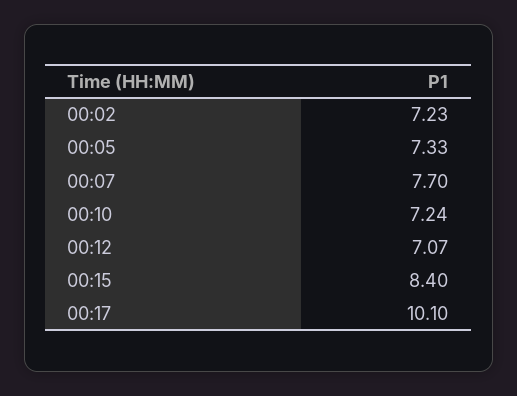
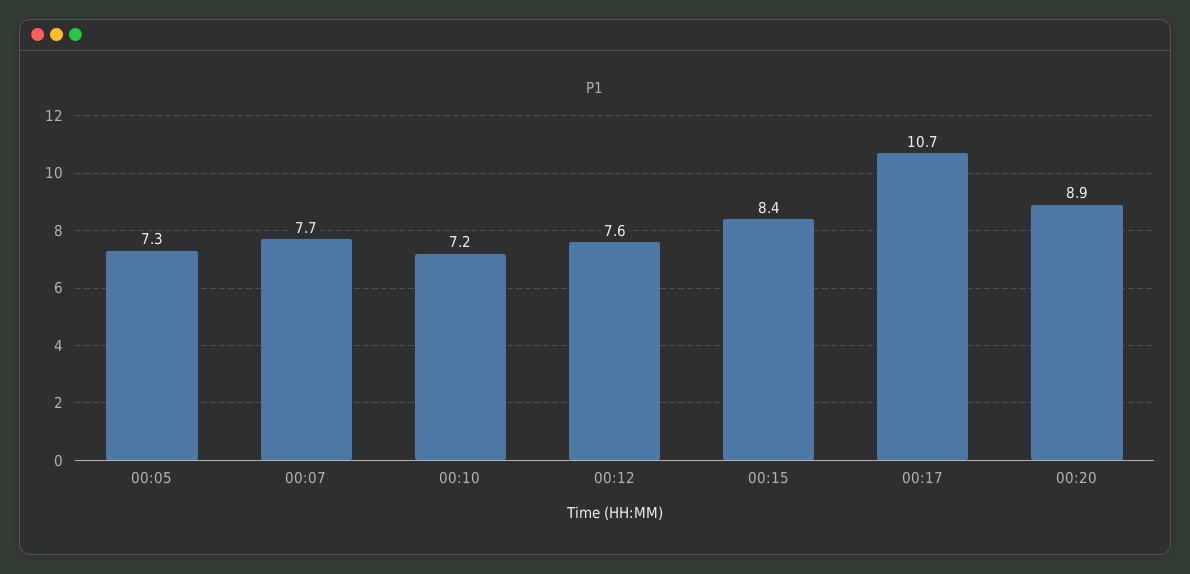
00:02: 7.23 -> none
00:12: 7.07 -> 7.6
00:17: 10.1 -> 10.7
00:20: none -> 8.9

